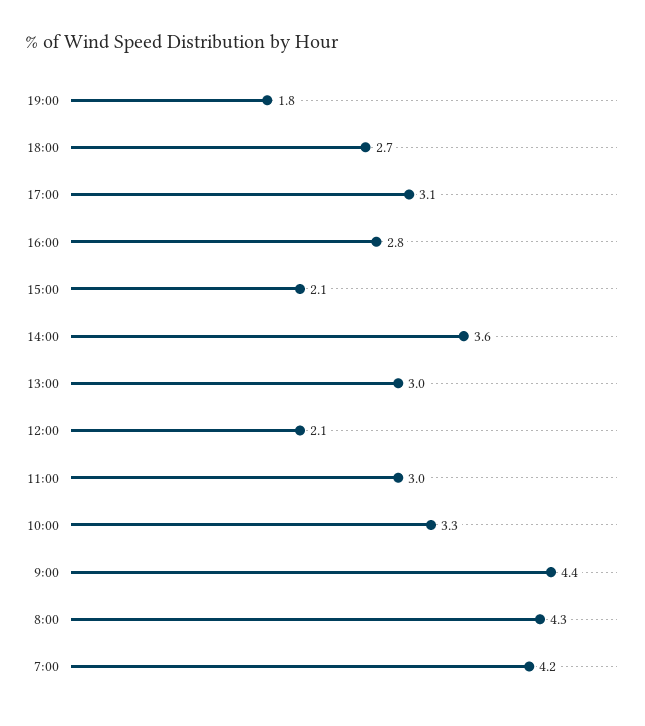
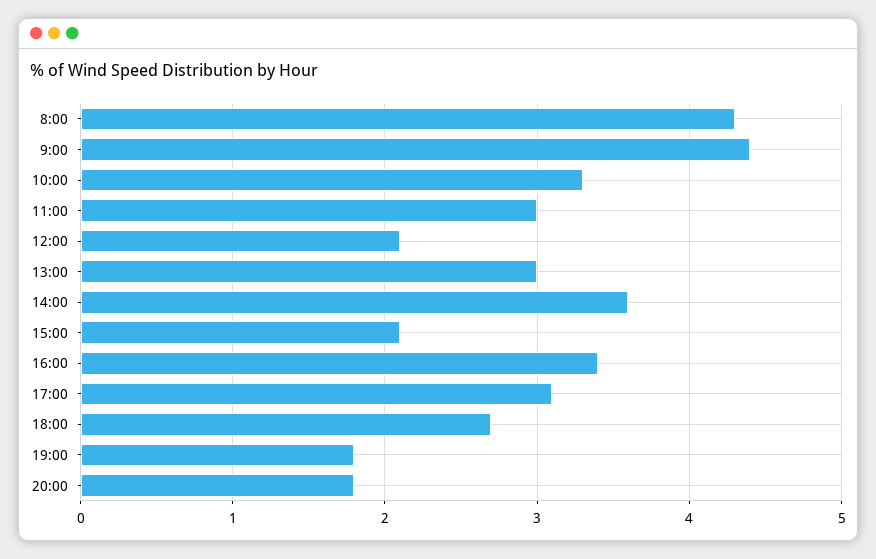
16:00: 2.8 -> 3.4
7:00: 4.2 -> none
20:00: none -> 1.8

